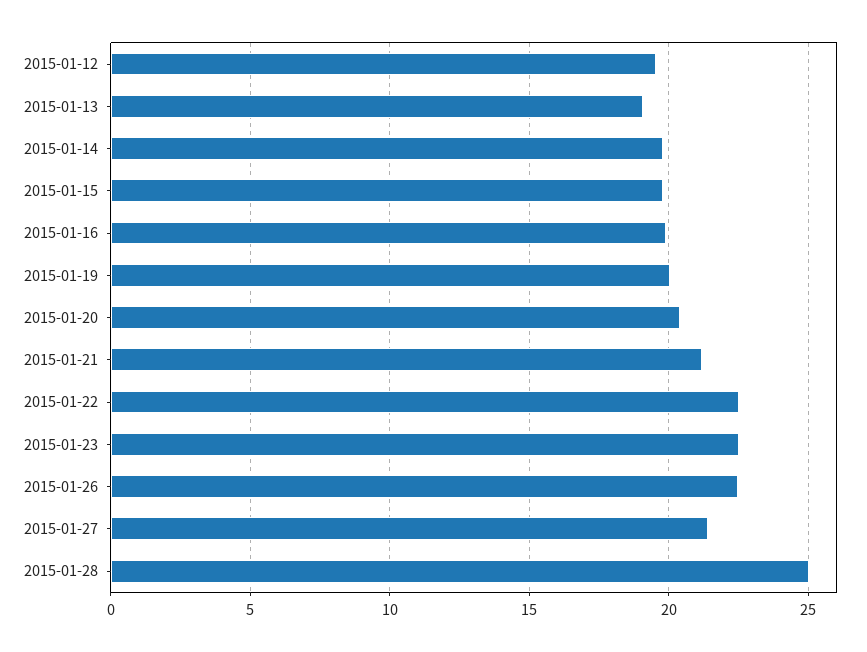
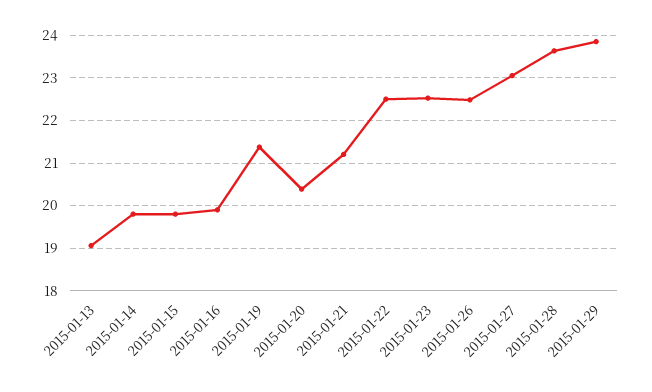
2015-01-12: 19.5 -> none
2015-01-19: 20 -> 21.4
2015-01-27: 21.5 -> 23
2015-01-28: 25 -> 23.6
2015-01-29: none -> 23.8

